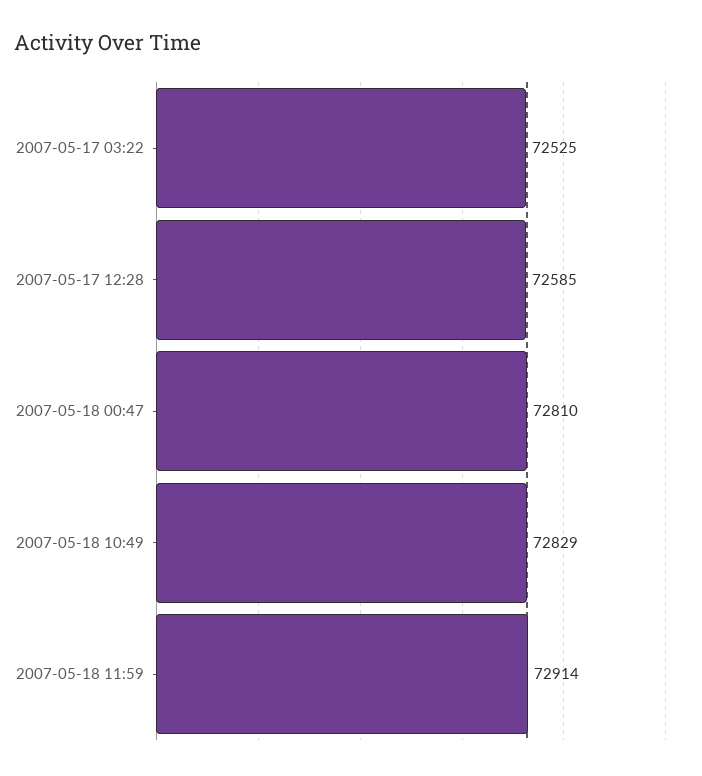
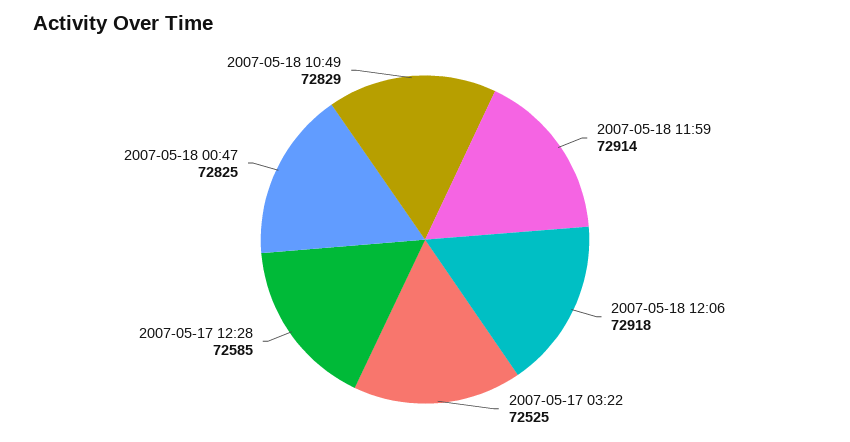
2007-05-18 00:47: 72810 -> 72825
2007-05-18 12:06: none -> 72918

